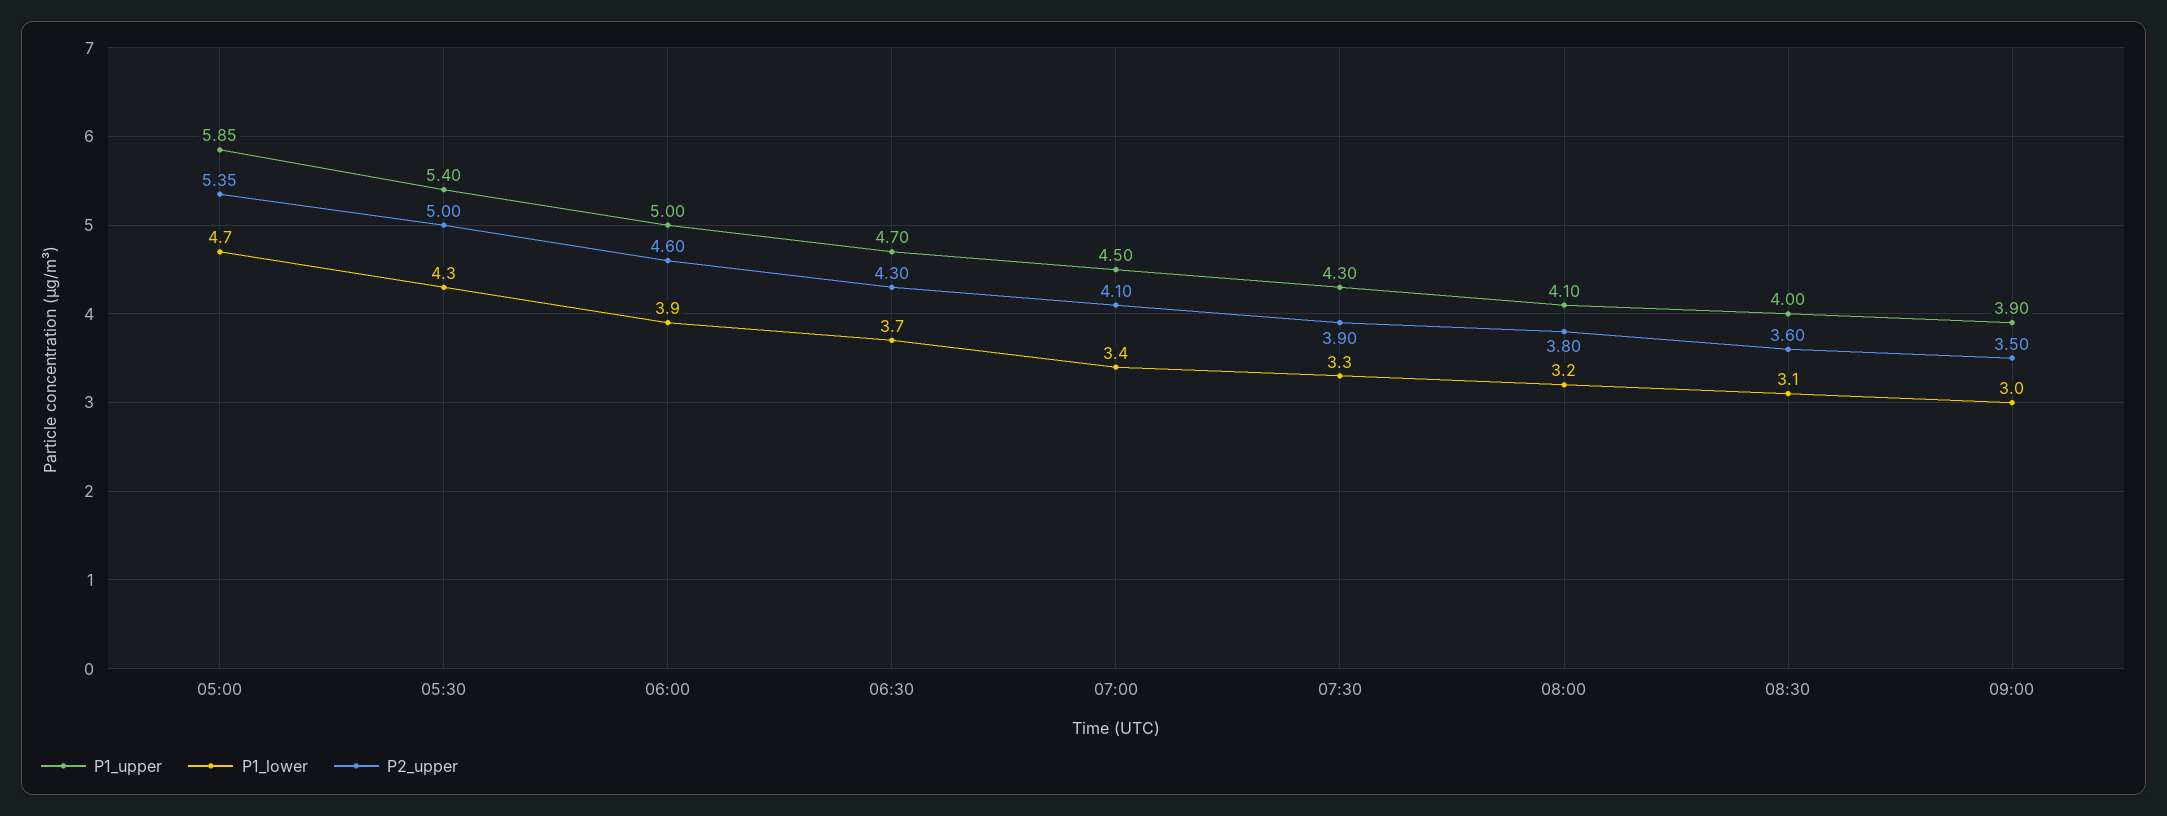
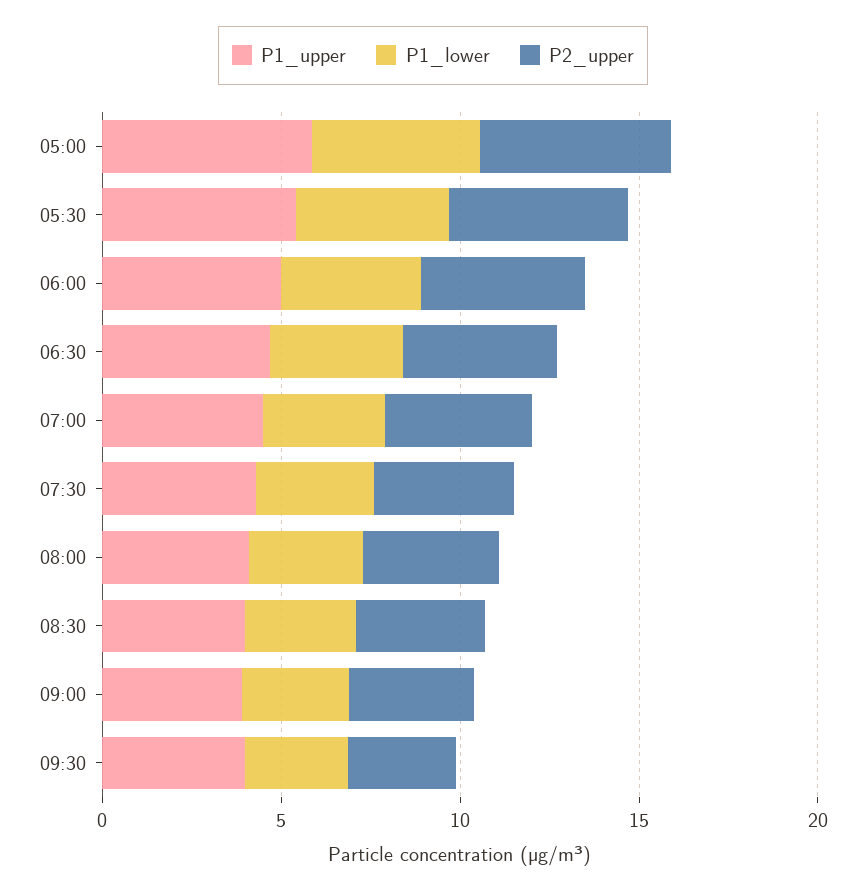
P1_upper, 09:30: none -> 4
P1_lower, 09:30: none -> 3
P2_upper, 09:30: none -> 3

